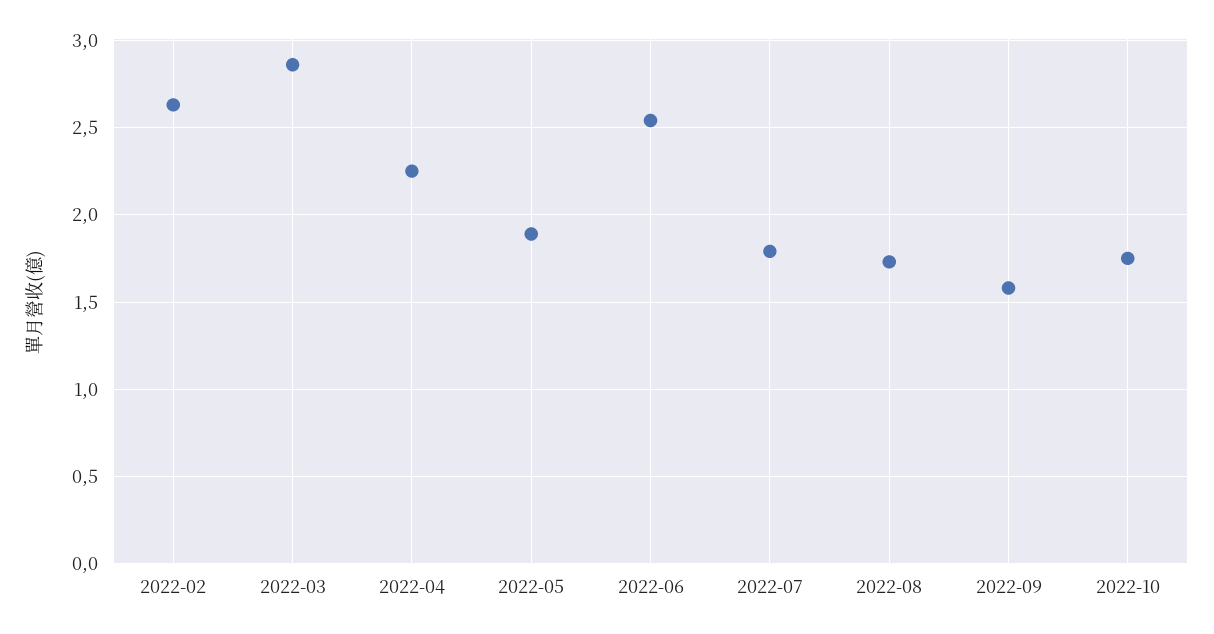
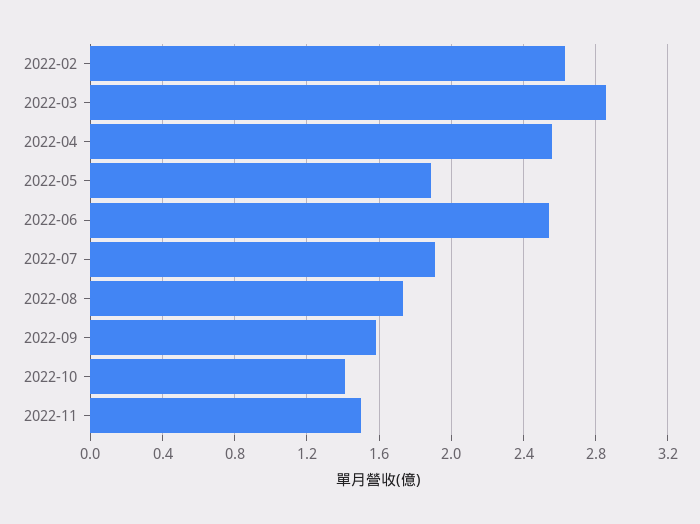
2022-04: 2.25 -> 2.55
2022-07: 1.8 -> 1.9
2022-10: 1.75 -> 1.4
2022-11: none -> 1.5

